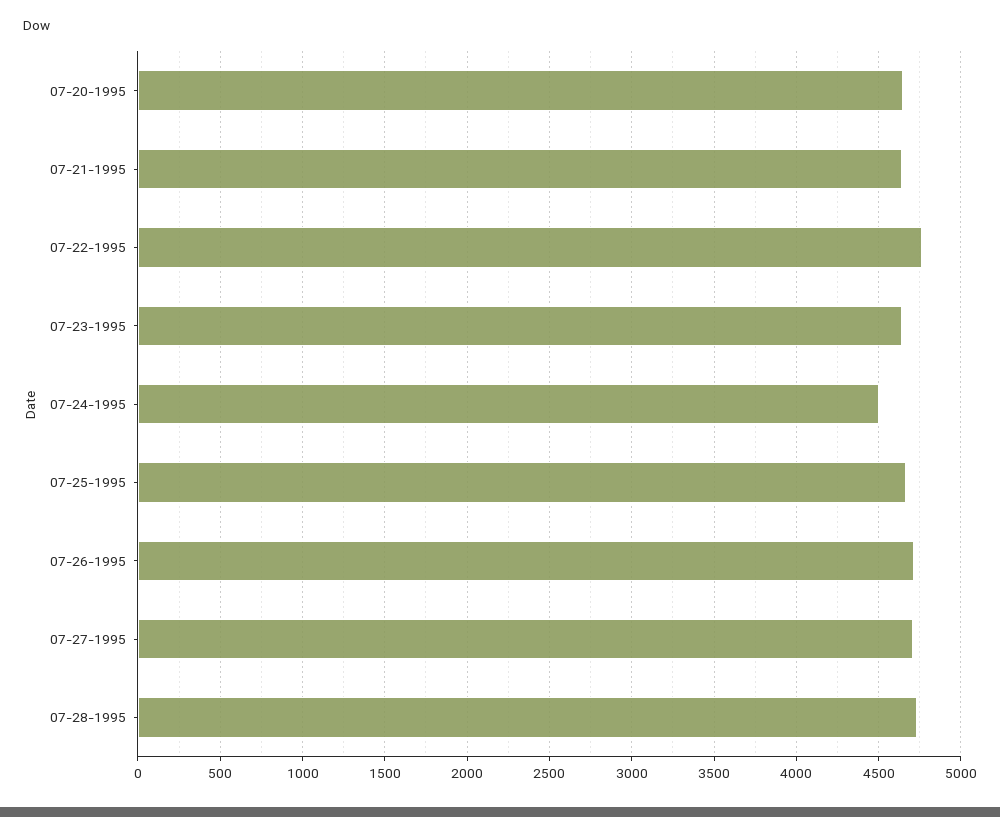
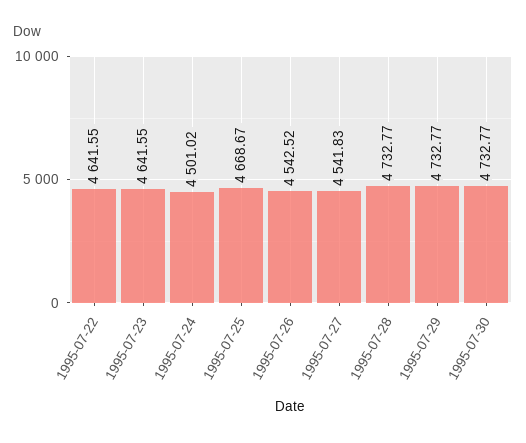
07-20-1995: 4650 -> none
07-21-1995: 4650 -> none
07-22-1995: 4750 -> 4641.55
07-26-1995: 4700 -> 4542.52
07-27-1995: 4700 -> 4541.83
1995-07-29: none -> 4732.77
1995-07-30: none -> 4732.77

